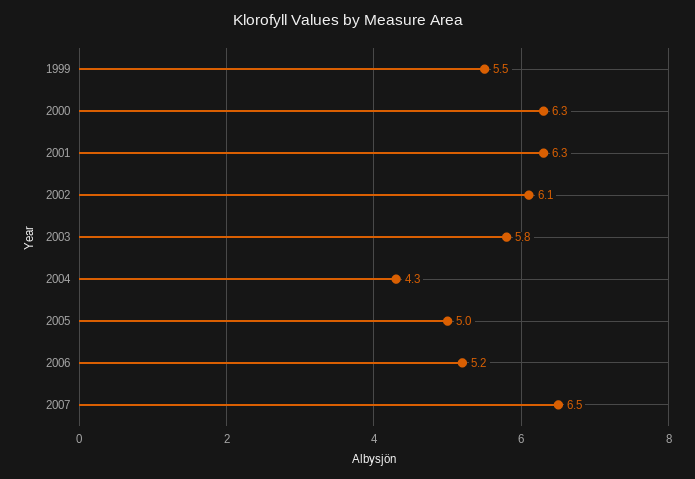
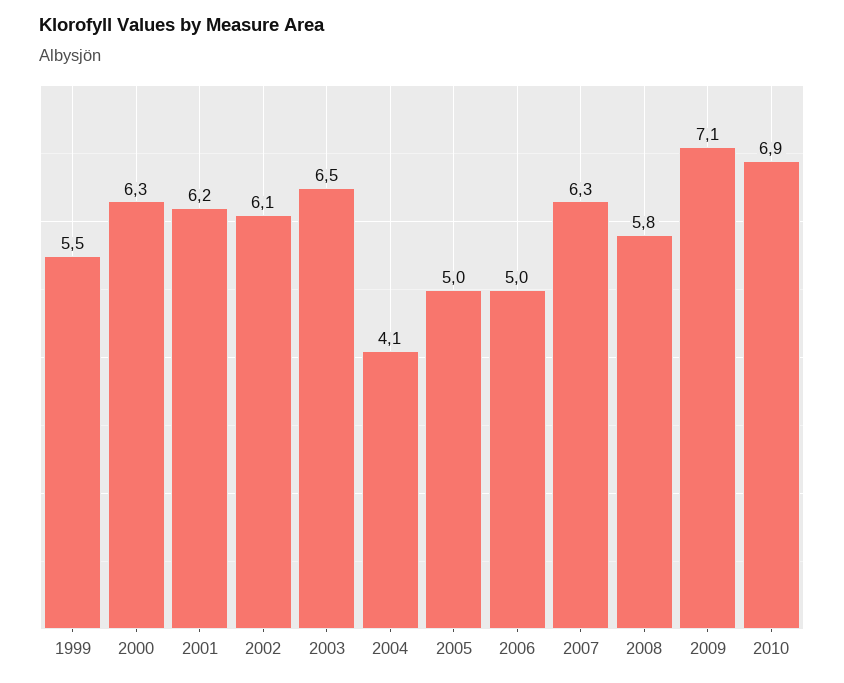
2001: 6.3 -> 6.2
2003: 5.8 -> 6.5
2004: 4.3 -> 4.1
2006: 5.2 -> 5
2007: 6.5 -> 6.3
2008: none -> 5.8
2009: none -> 7.1
2010: none -> 6.9

